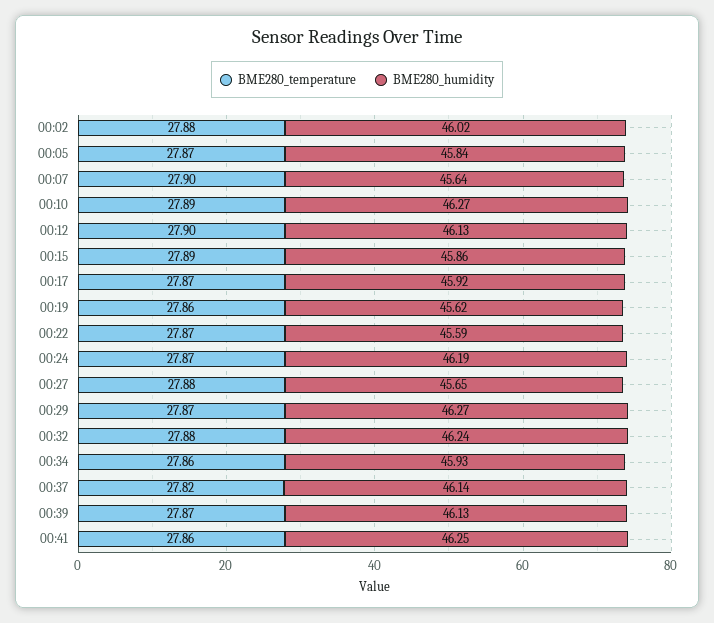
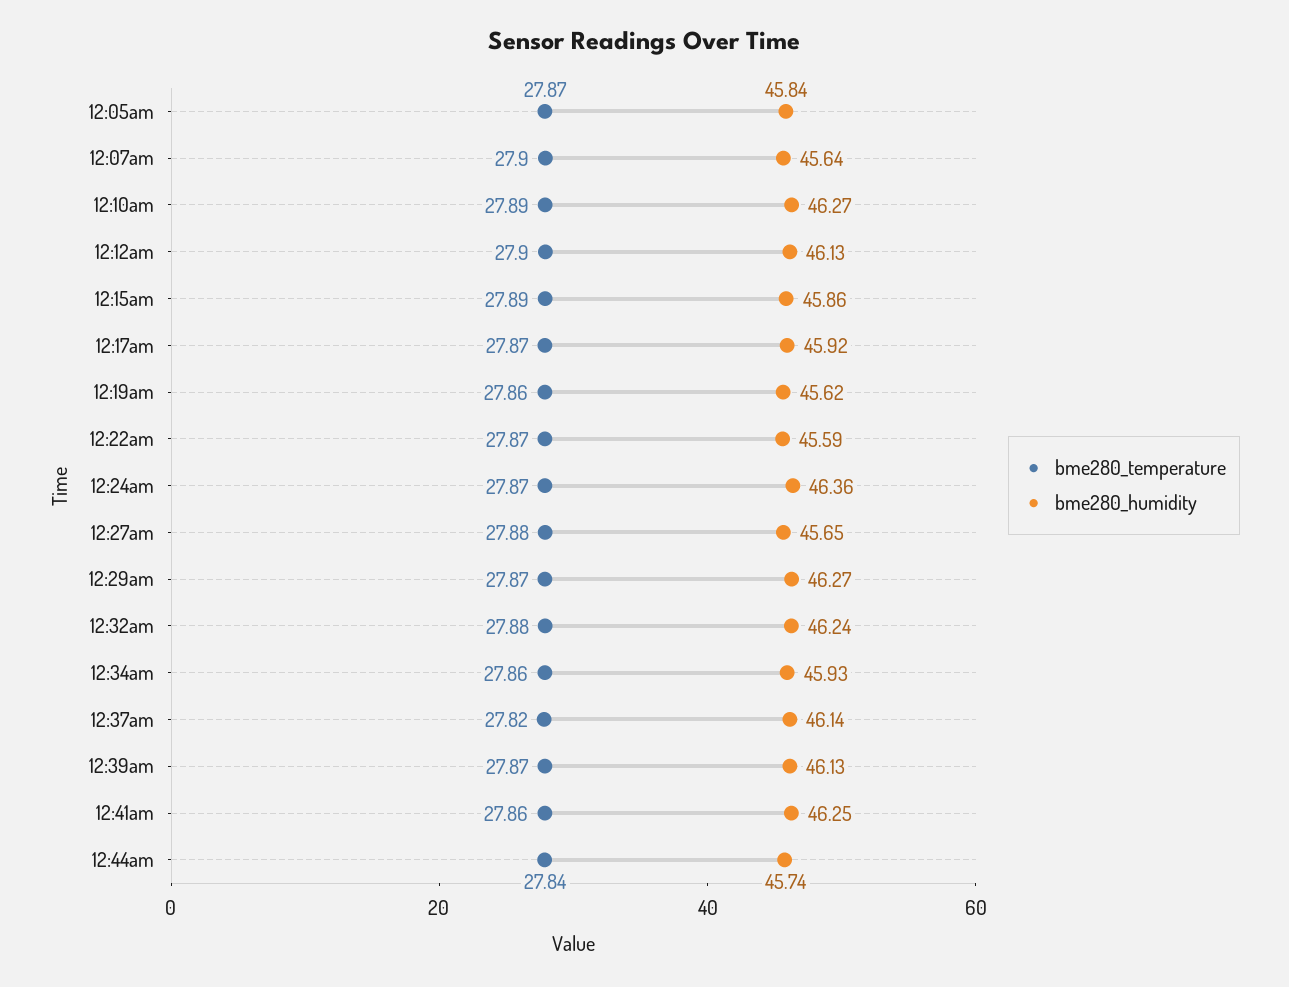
BME280_temperature, 00:02: 27.88 -> none
BME280_humidity, 00:02: 46.02 -> none
BME280_humidity, 00:24: 46.19 -> 46.36
BME280_temperature, 12:44am: none -> 27.84
BME280_humidity, 12:44am: none -> 45.74

